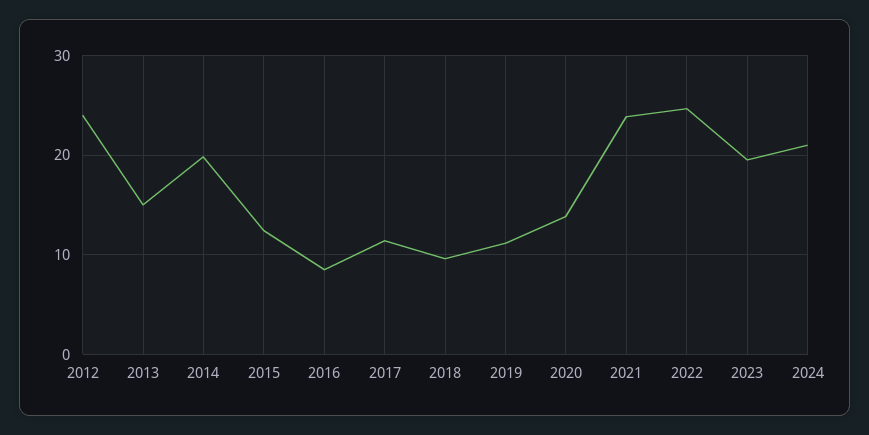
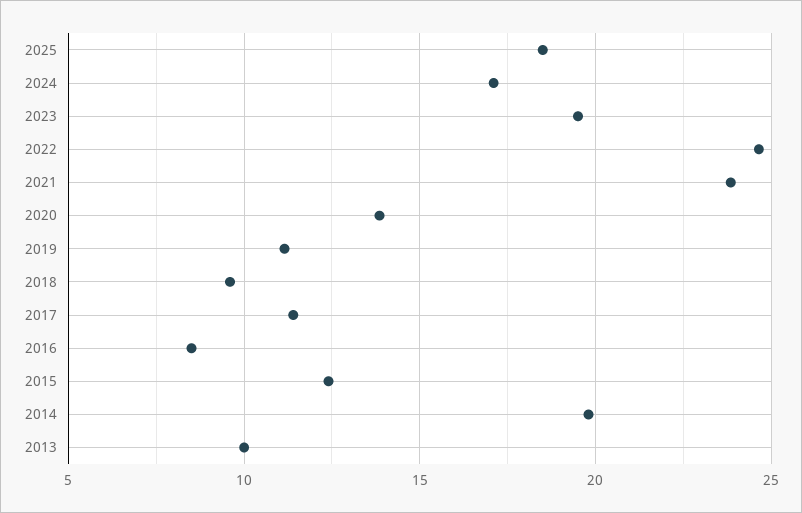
2012: 24 -> none
2013: 15 -> 10
2024: 21 -> 17
2025: none -> 18.5

